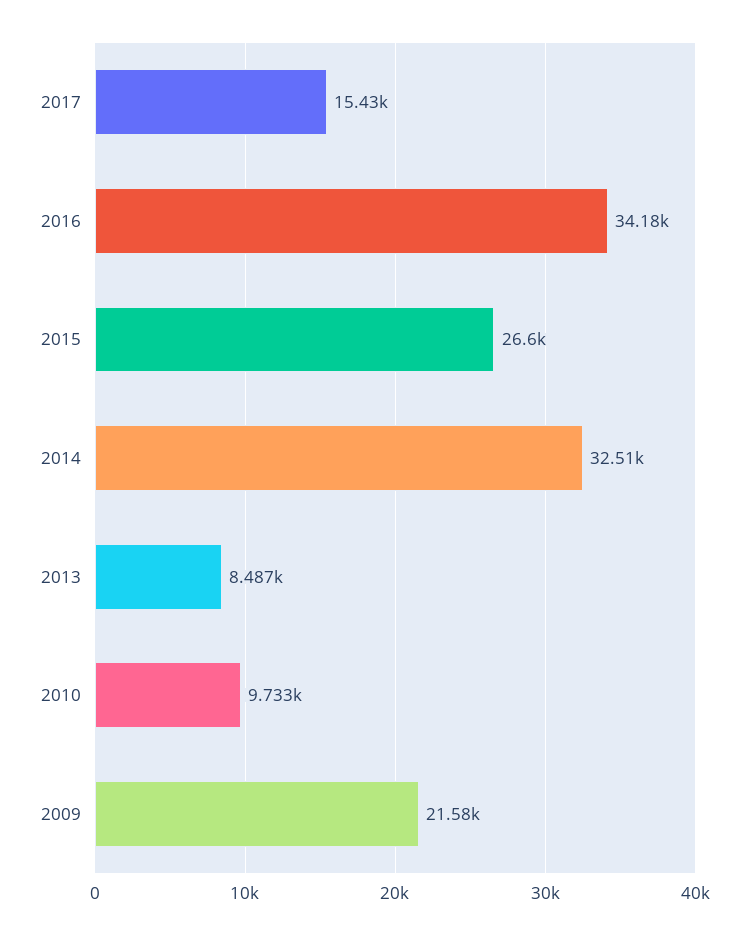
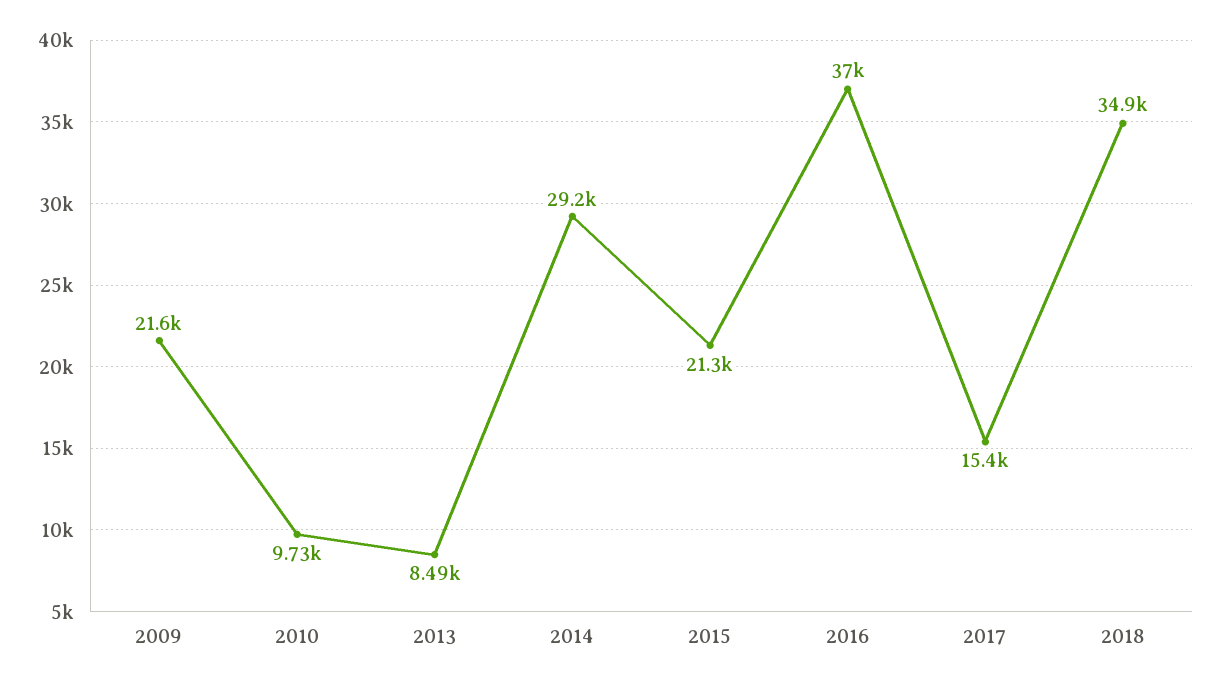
2016: 34180 -> 37000
2015: 26600 -> 21300
2014: 32510 -> 29200
2018: none -> 34900

